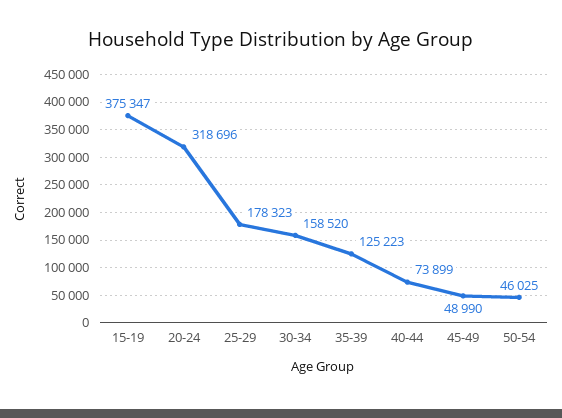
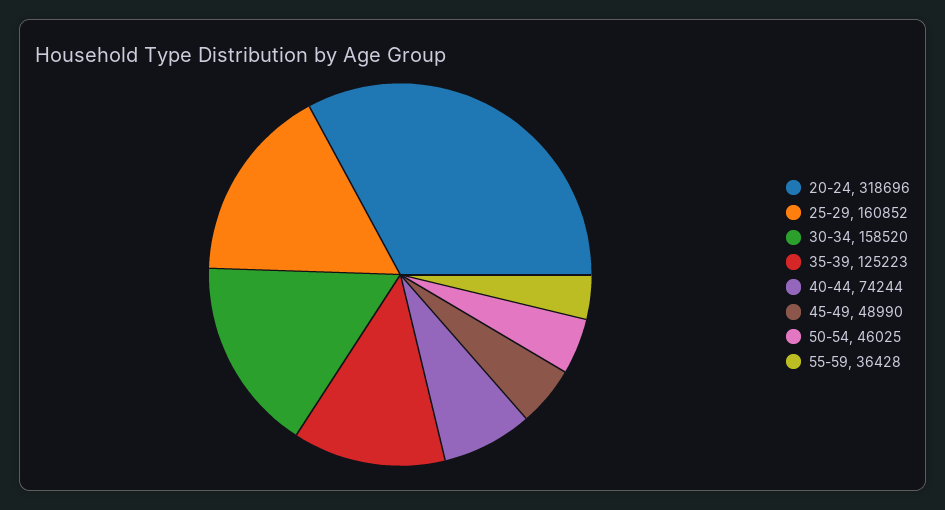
15-19: 375347 -> none
25-29: 178323 -> 160852
40-44: 73899 -> 74244
55-59: none -> 36428

